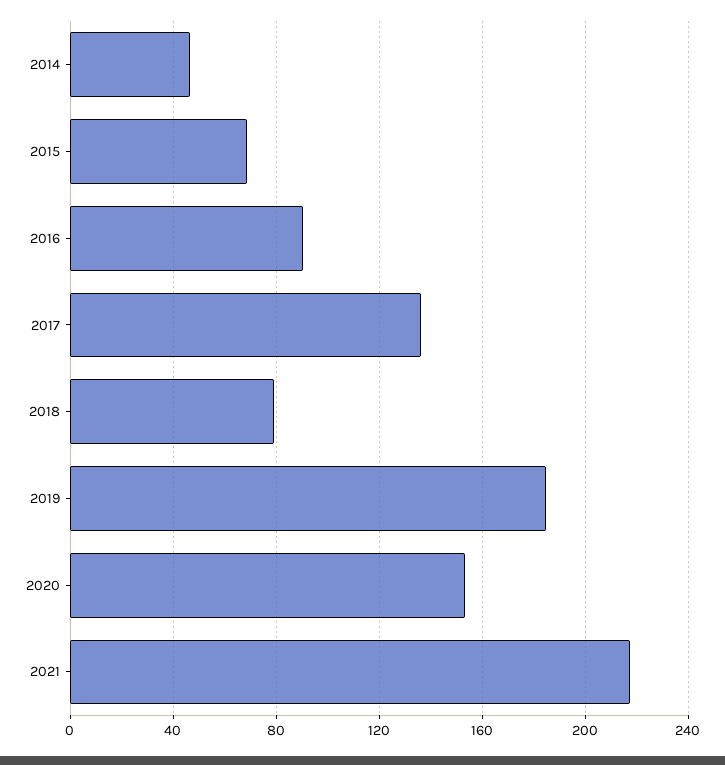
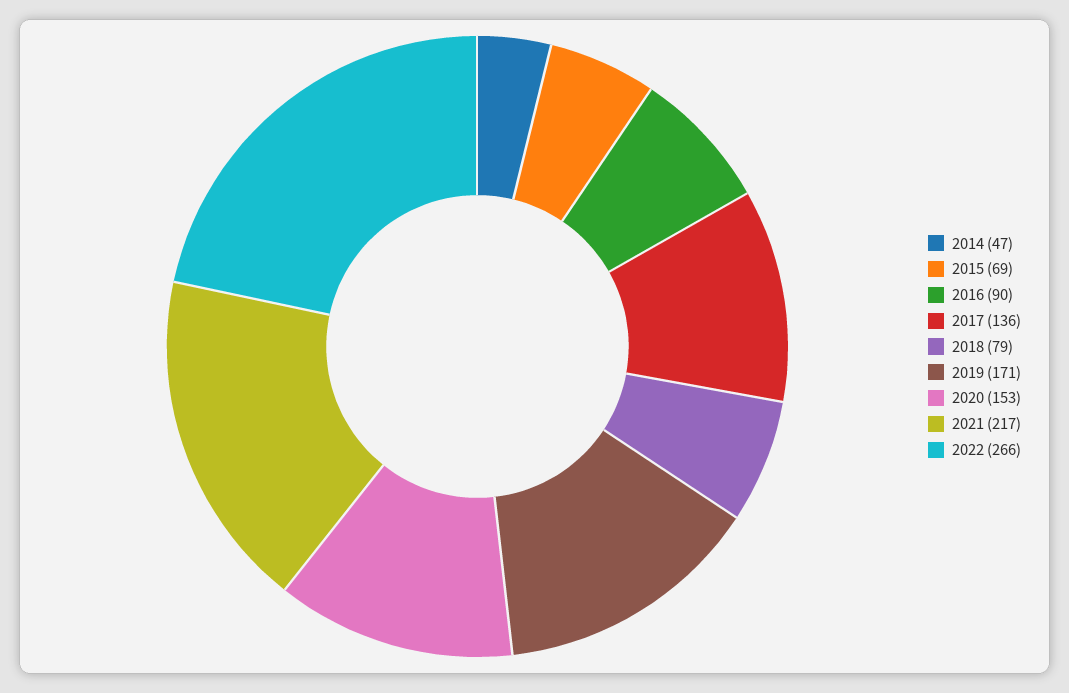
2019: 185 -> 171
2022: none -> 266

